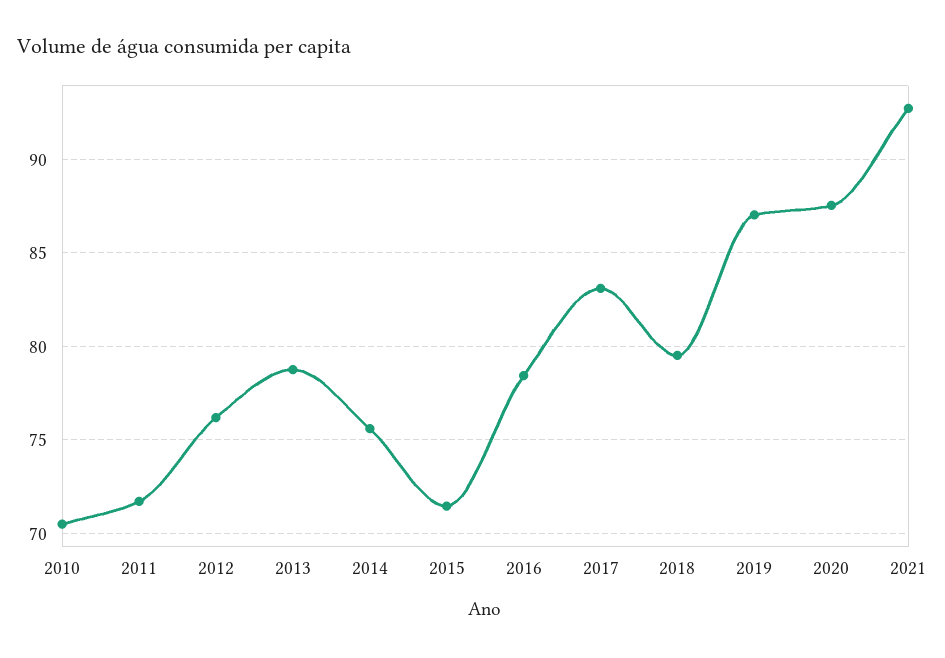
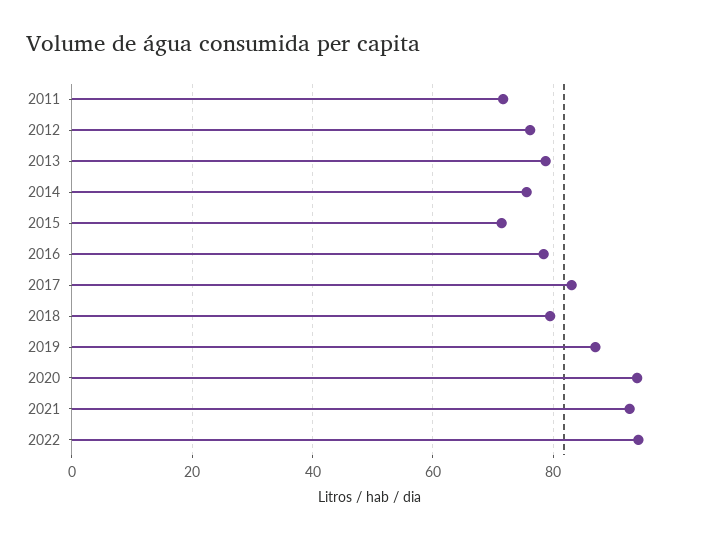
2010: 70.5 -> none
2020: 87.5 -> 94
2022: none -> 94

